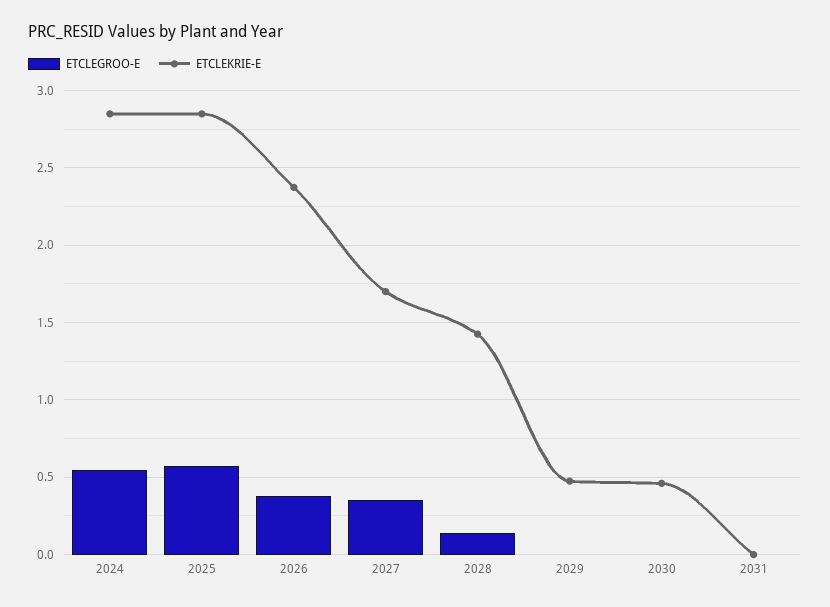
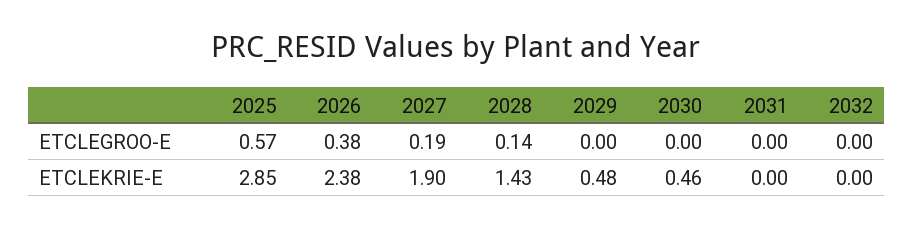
ETCLEGROO-E, 2024: 0.55 -> none
ETCLEKRIE-E, 2024: 2.85 -> none
ETCLEGROO-E, 2027: 0.35 -> 0.19
ETCLEKRIE-E, 2027: 1.7 -> 1.9
ETCLEGROO-E, 2032: none -> 0
ETCLEKRIE-E, 2032: none -> 0

